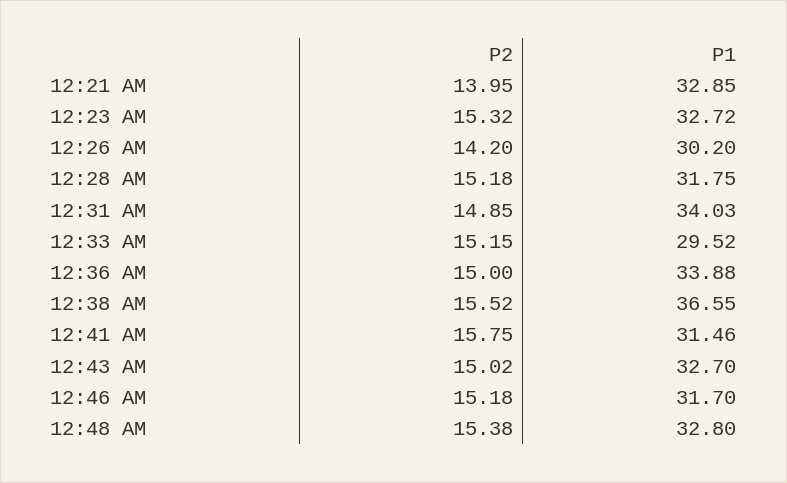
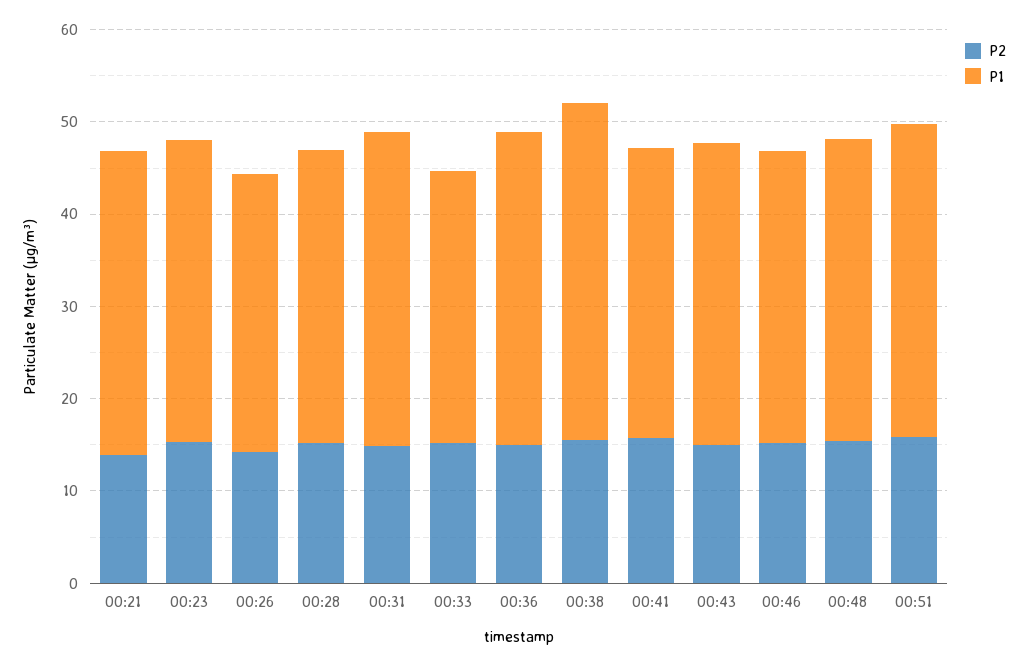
P2, 00:51: none -> 16
P1, 00:51: none -> 34

